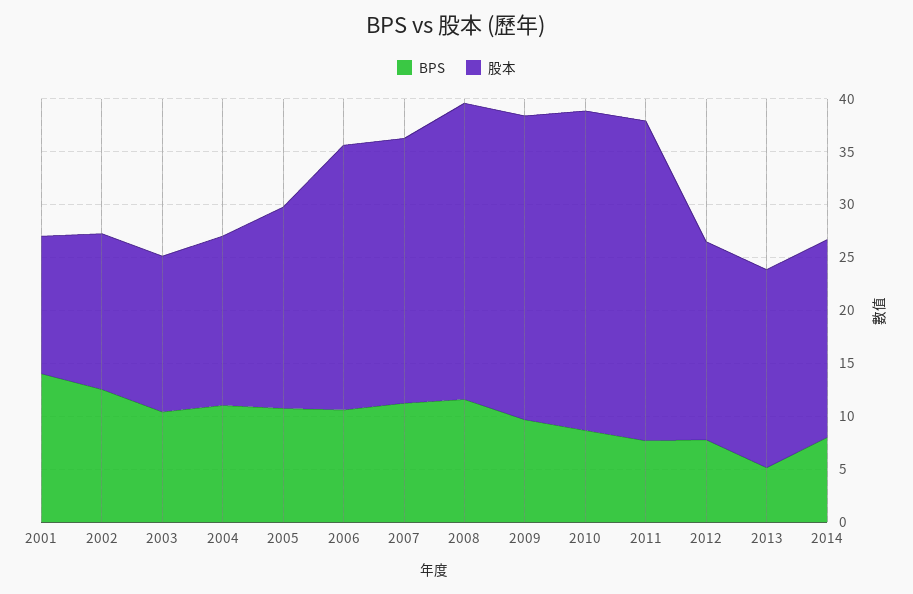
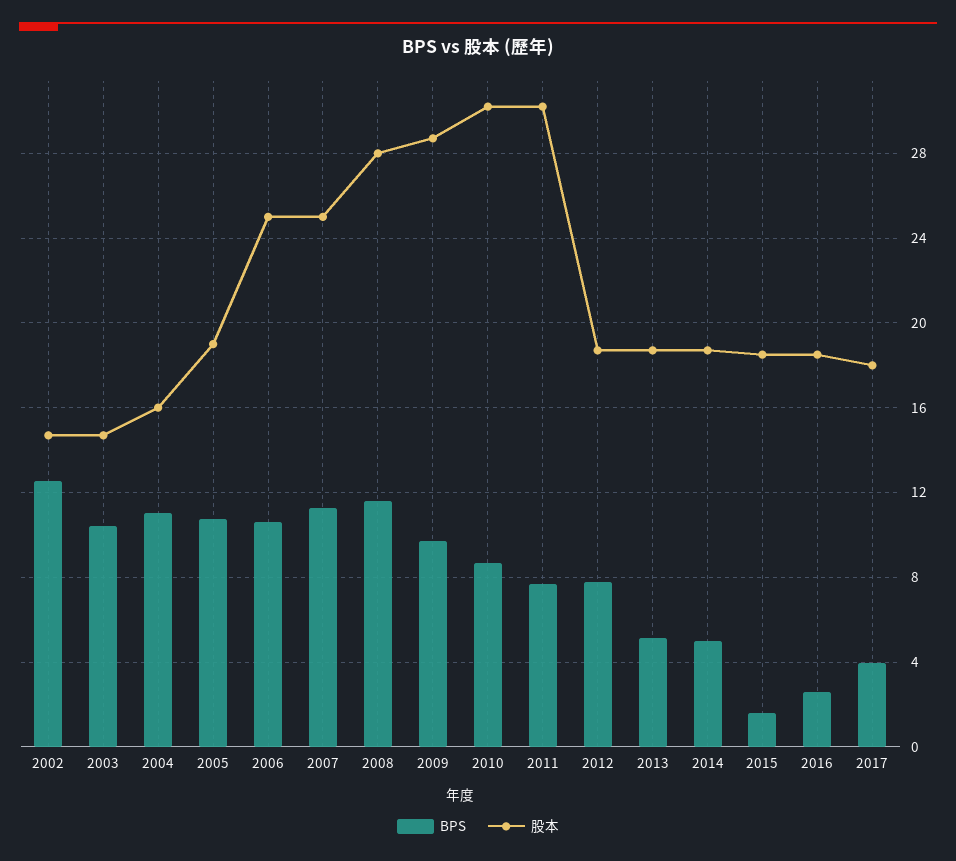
BPS, 2001: 14 -> none
股本, 2001: 13 -> none
BPS, 2014: 8 -> 5
BPS, 2015: none -> 1.5
股本, 2015: none -> 18.5
BPS, 2016: none -> 2.5
股本, 2016: none -> 18.5
BPS, 2017: none -> 4
股本, 2017: none -> 18

